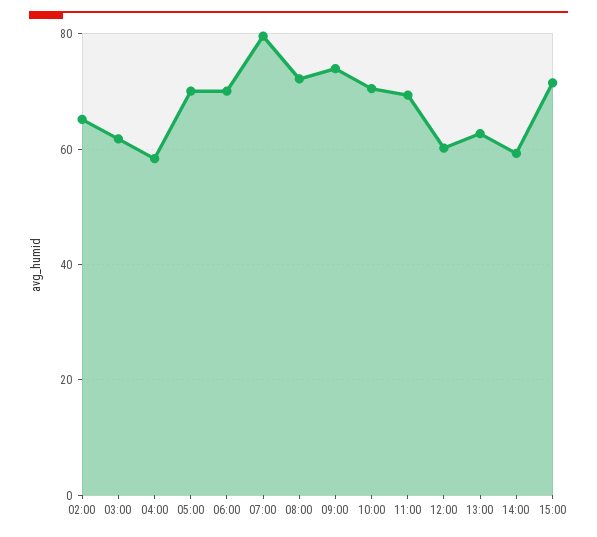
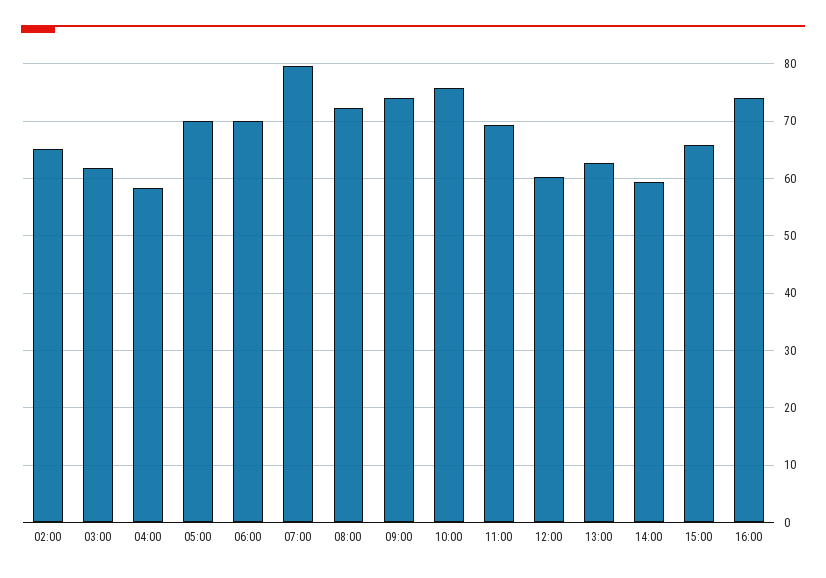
10:00: 70 -> 76
15:00: 72 -> 66
16:00: none -> 74

